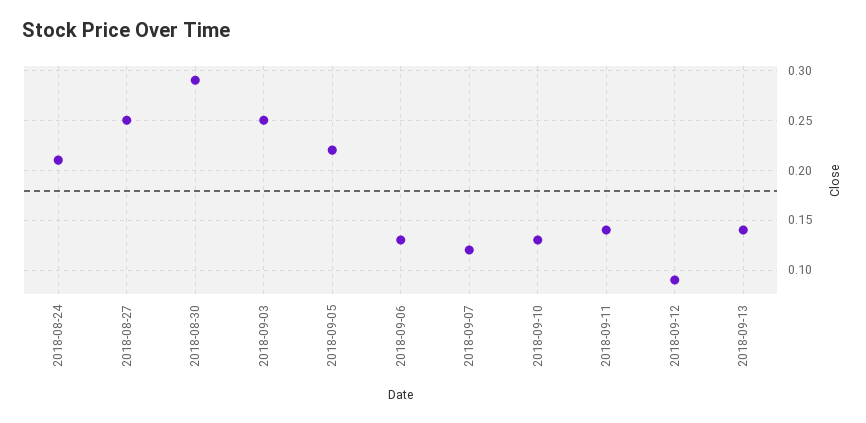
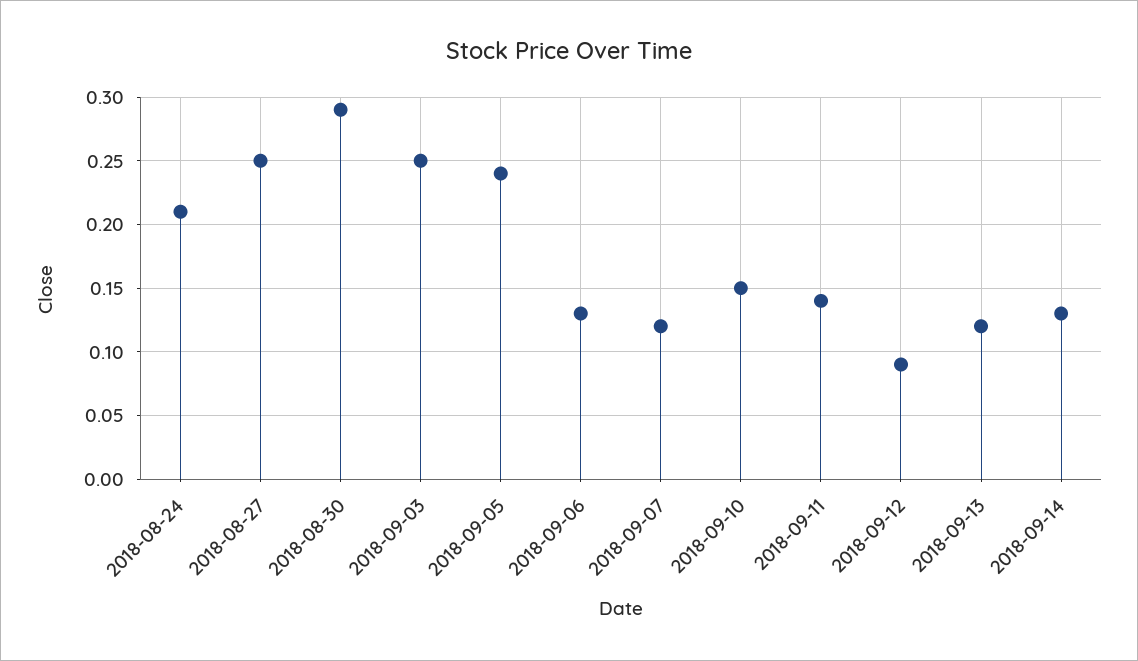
2018-09-05: 0.22 -> 0.24
2018-09-10: 0.13 -> 0.15
2018-09-13: 0.14 -> 0.12
2018-09-14: none -> 0.13

